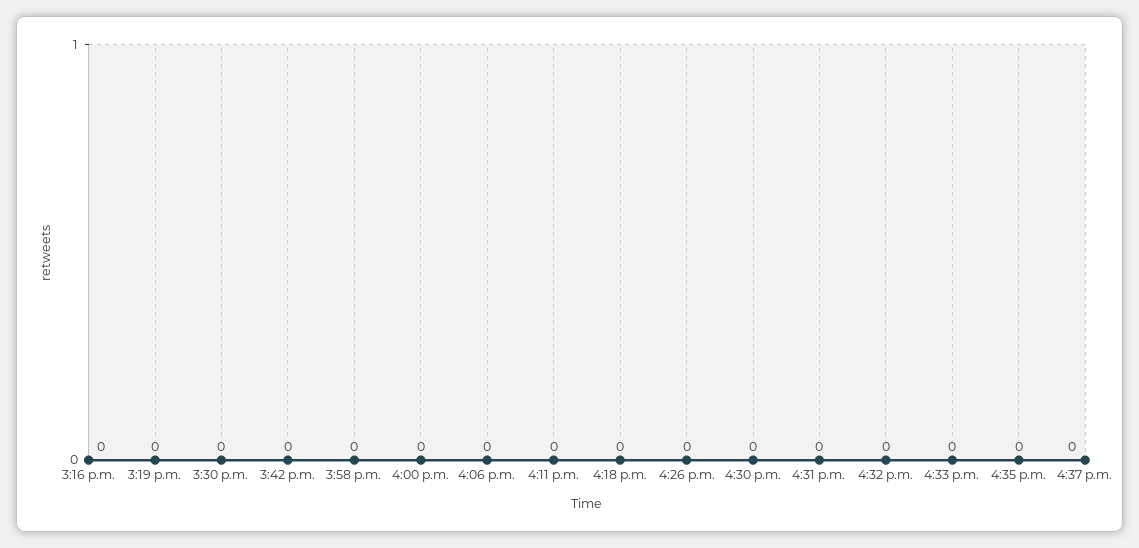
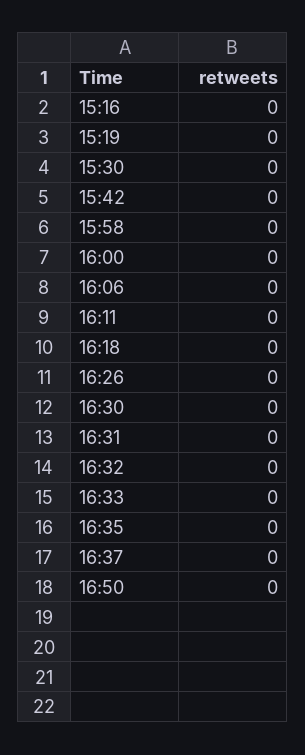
16:50: none -> 0

